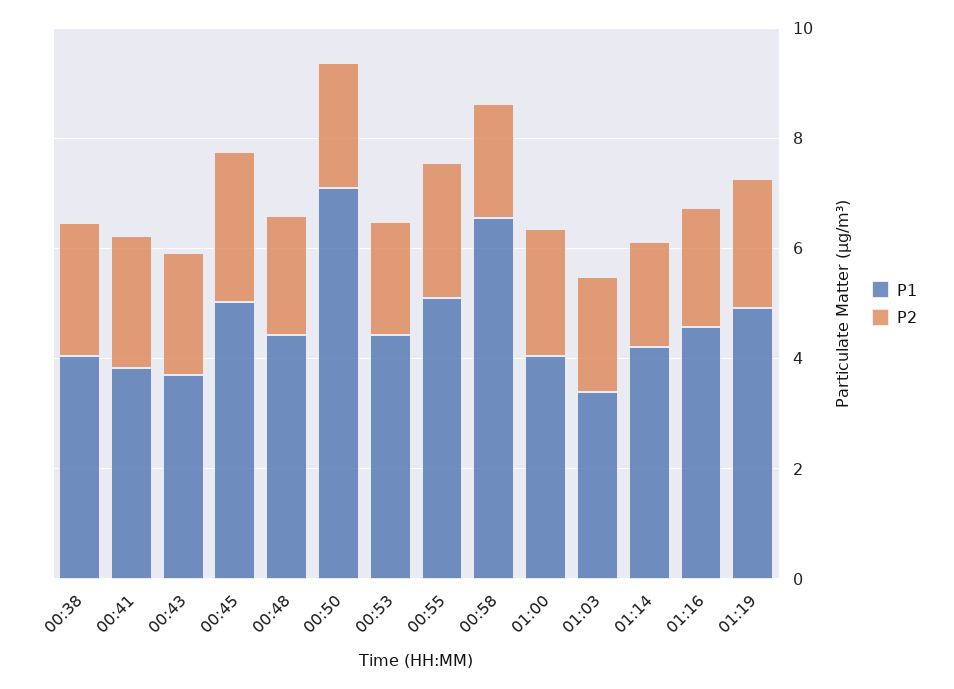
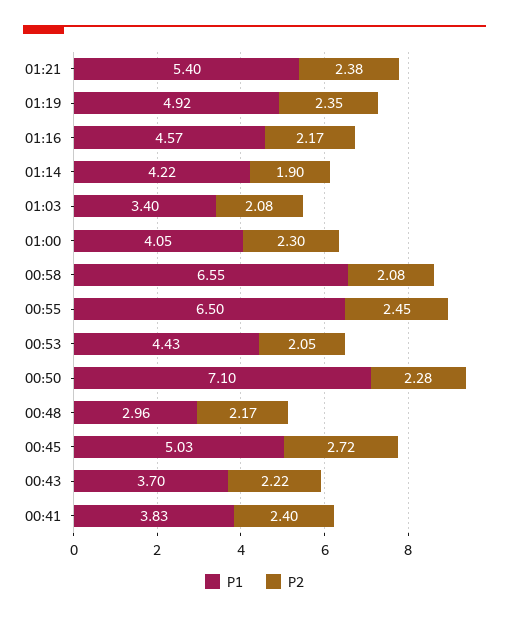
P1, 00:38: 4 -> none
P2, 00:38: 2.5 -> none
P1, 00:48: 4.5 -> 2.96
P1, 00:55: 5 -> 6.5
P1, 01:21: none -> 5.4
P2, 01:21: none -> 2.38

